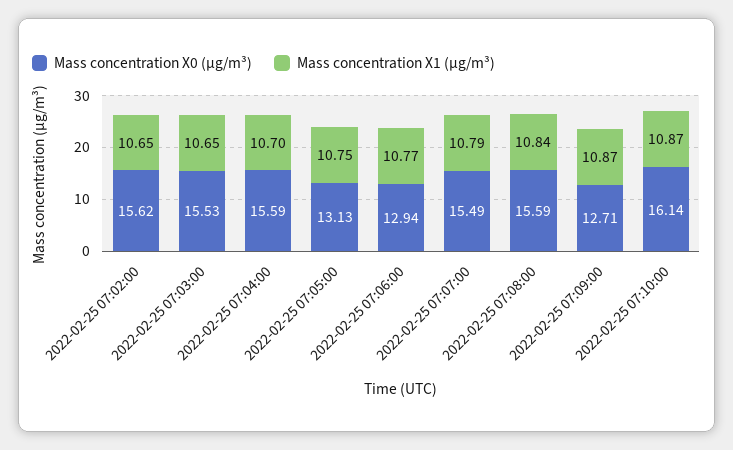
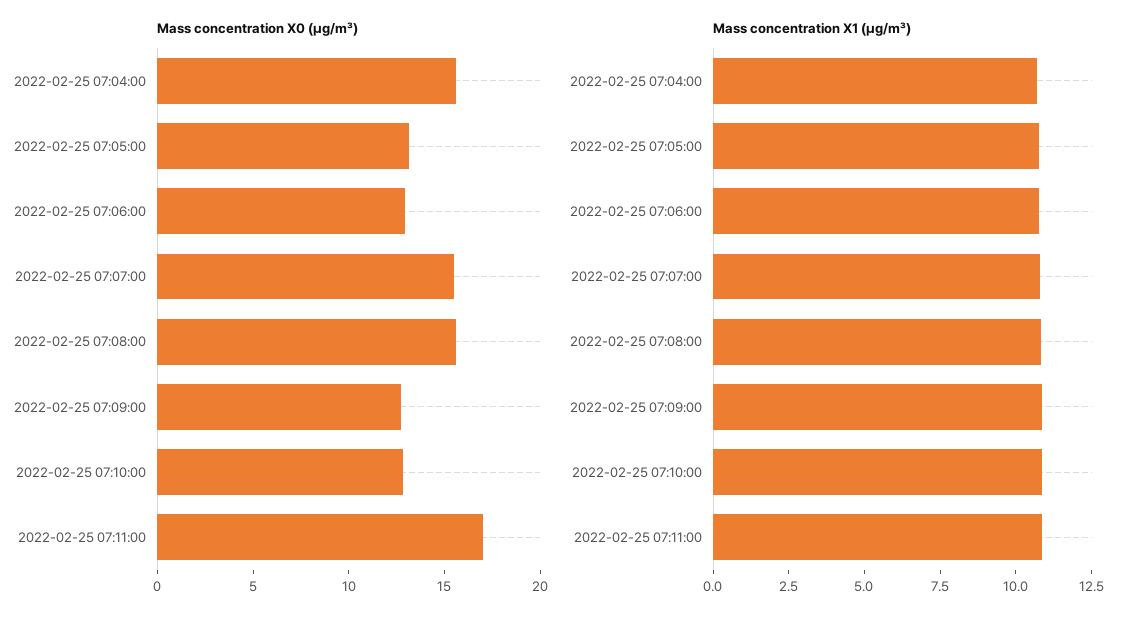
Mass concentration X0 (μg/m³), 2022-02-25 07:02:00: 15.62 -> none
Mass concentration X1 (μg/m³), 2022-02-25 07:02:00: 10.65 -> none
Mass concentration X0 (μg/m³), 2022-02-25 07:03:00: 15.53 -> none
Mass concentration X1 (μg/m³), 2022-02-25 07:03:00: 10.65 -> none
Mass concentration X0 (μg/m³), 2022-02-25 07:10:00: 16.14 -> 13
Mass concentration X0 (μg/m³), 2022-02-25 07:11:00: none -> 17
Mass concentration X1 (μg/m³), 2022-02-25 07:11:00: none -> 11

